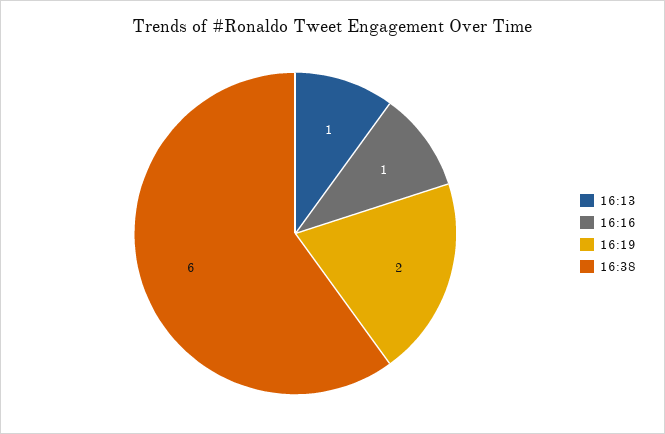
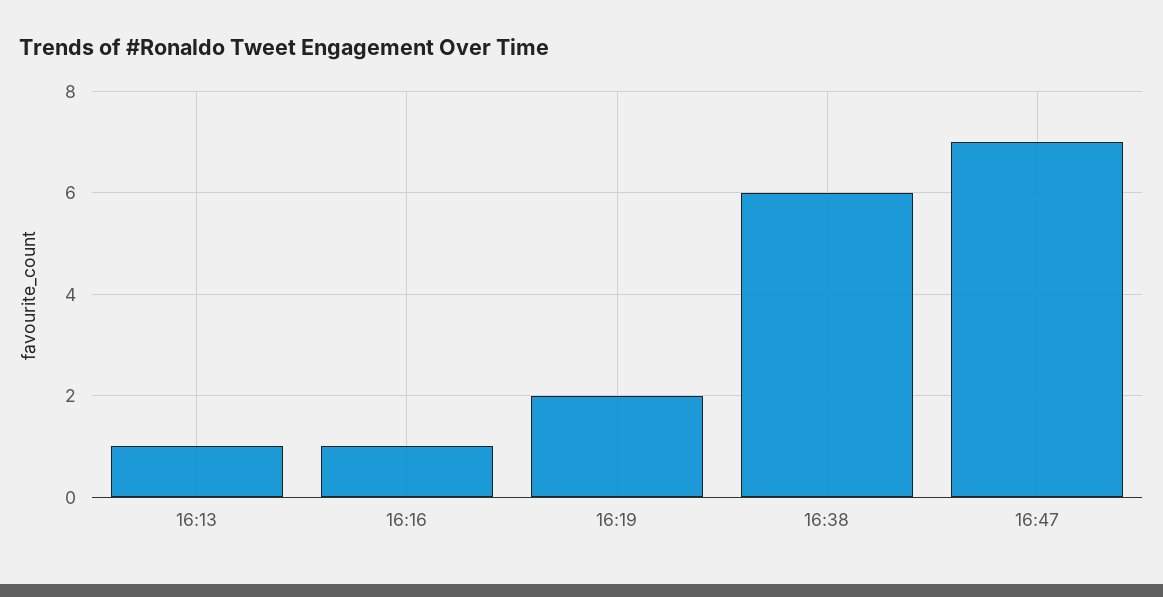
16:47: none -> 7

